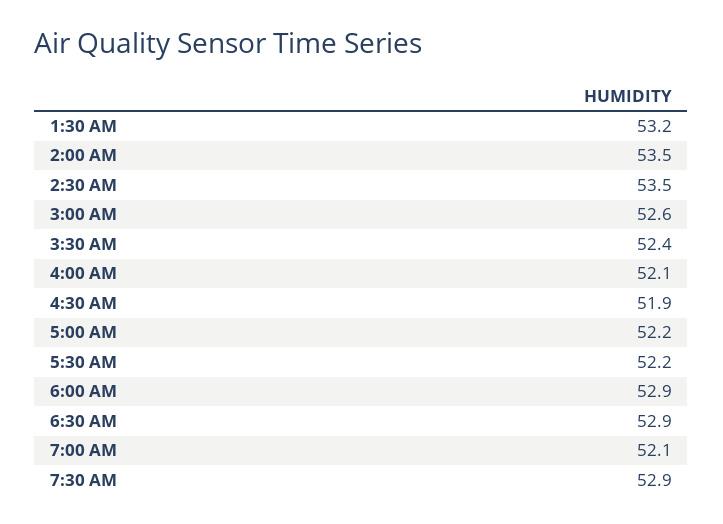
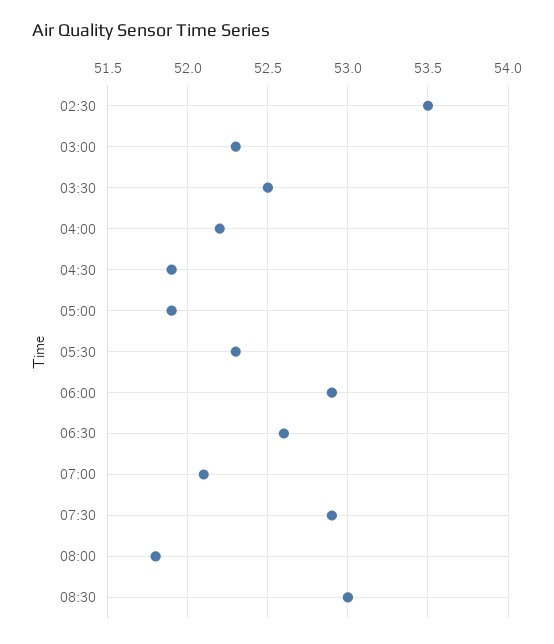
1:30 AM: 53.2 -> none
2:00 AM: 53.5 -> none
3:00 AM: 52.6 -> 52.3
3:30 AM: 52.4 -> 52.5
4:00 AM: 52.1 -> 52.2
5:00 AM: 52.2 -> 51.9
5:30 AM: 52.2 -> 52.3
6:30 AM: 52.9 -> 52.6
08:00: none -> 51.8
08:30: none -> 53

